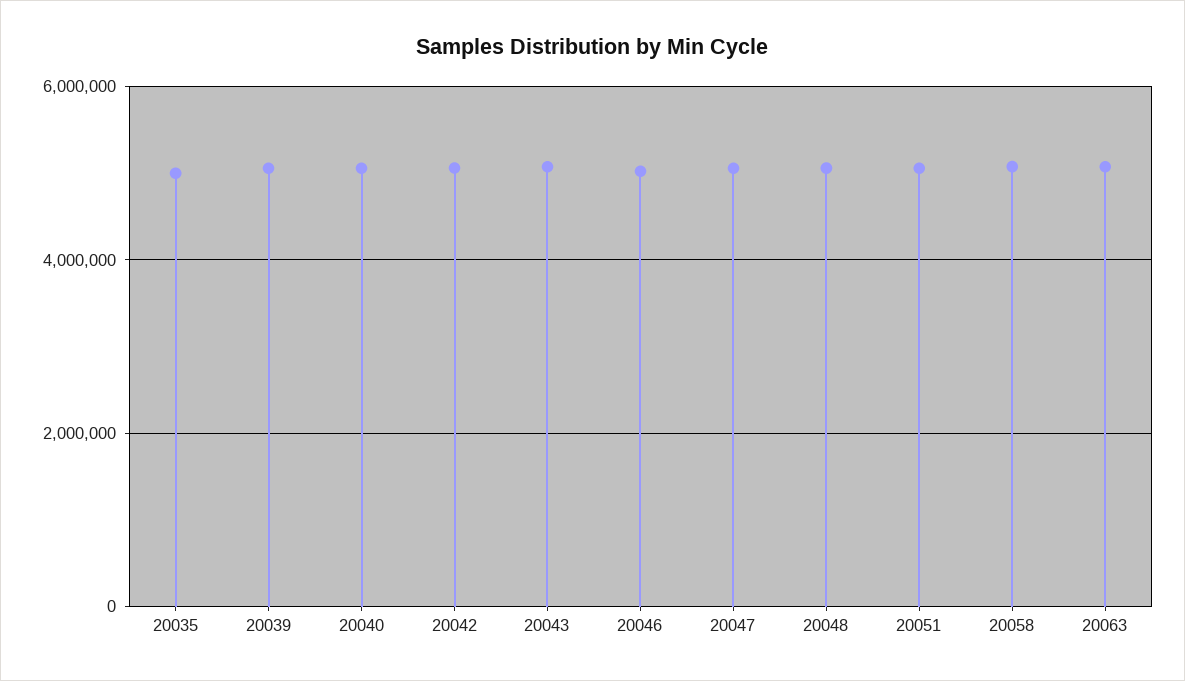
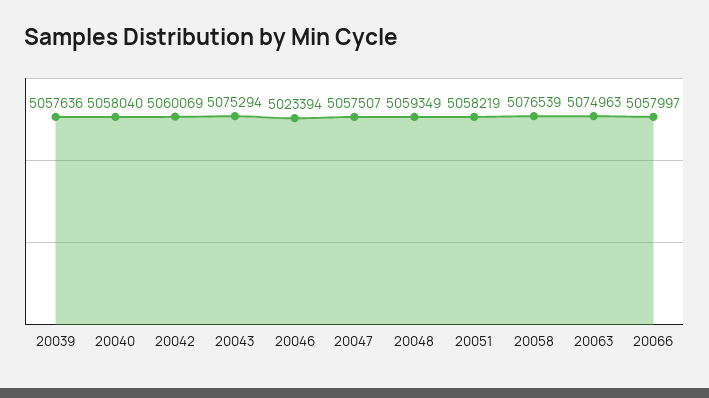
20035: 5000000 -> none
20066: none -> 5057997

